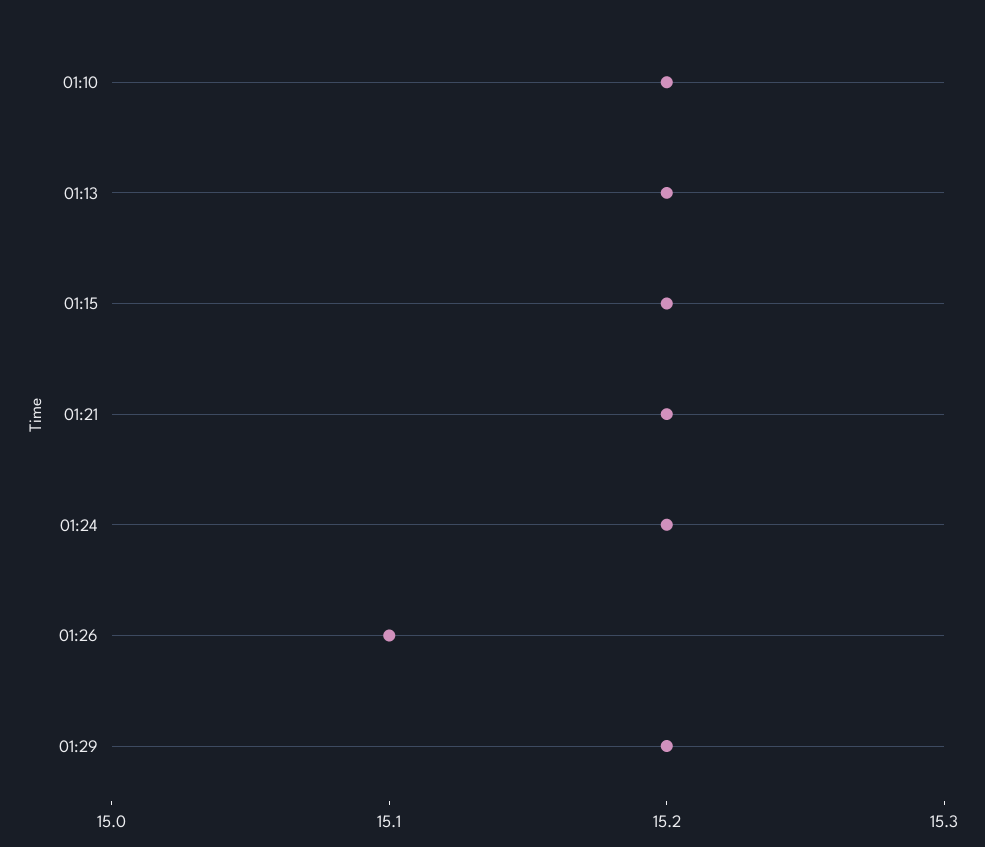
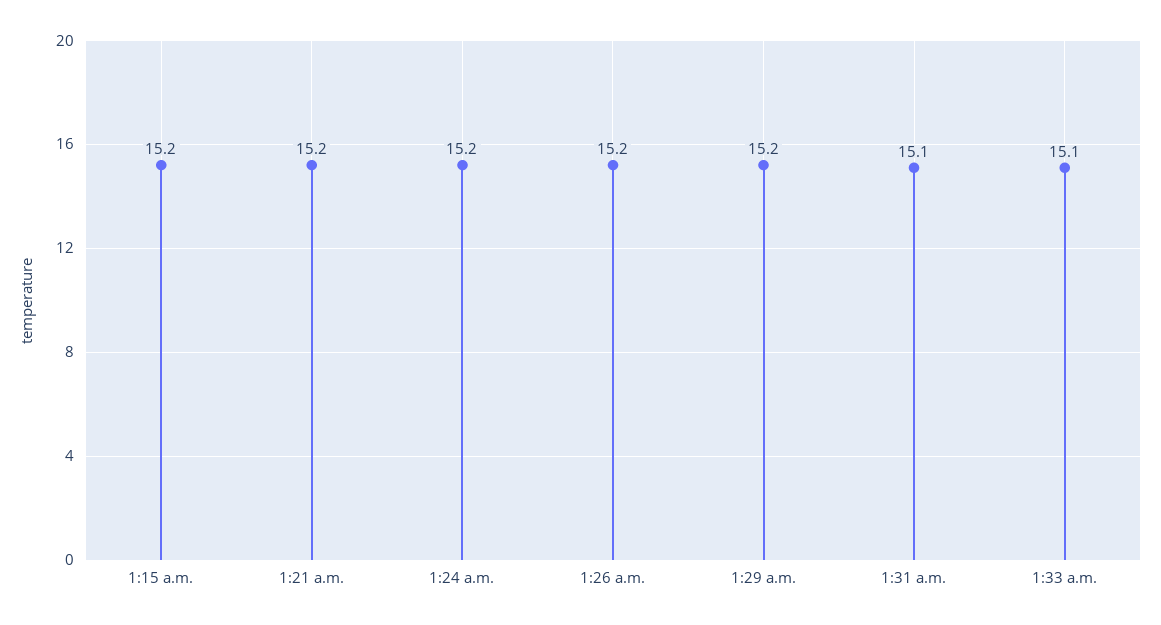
01:10: 15.2 -> none
01:13: 15.2 -> none
01:26: 15.1 -> 15.2
1:31 a.m.: none -> 15.1
1:33 a.m.: none -> 15.1

